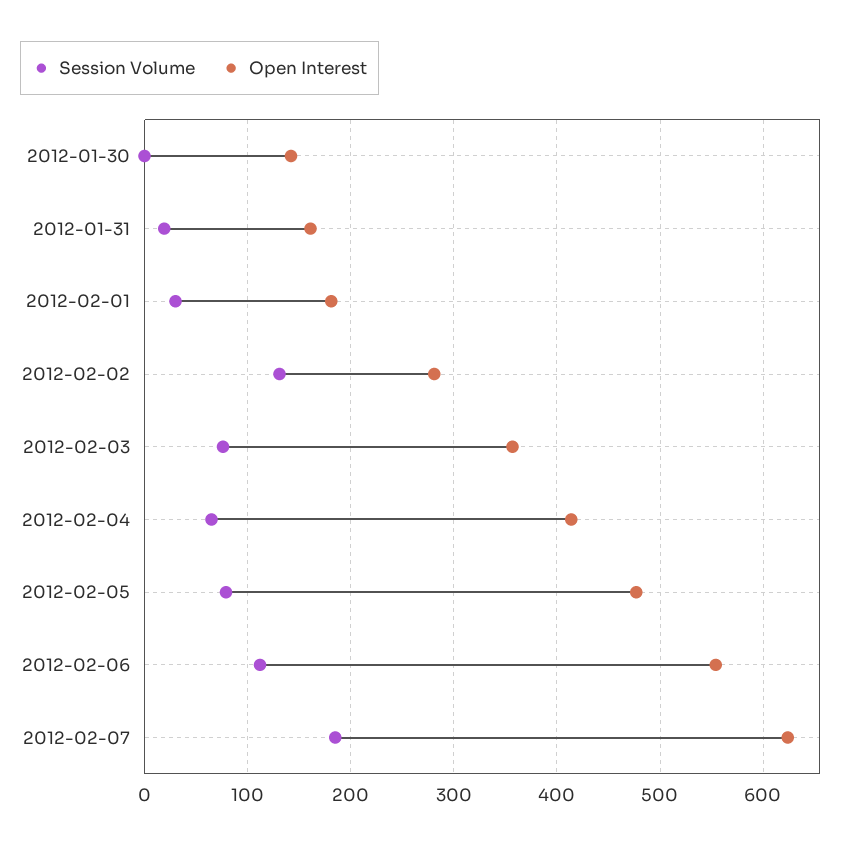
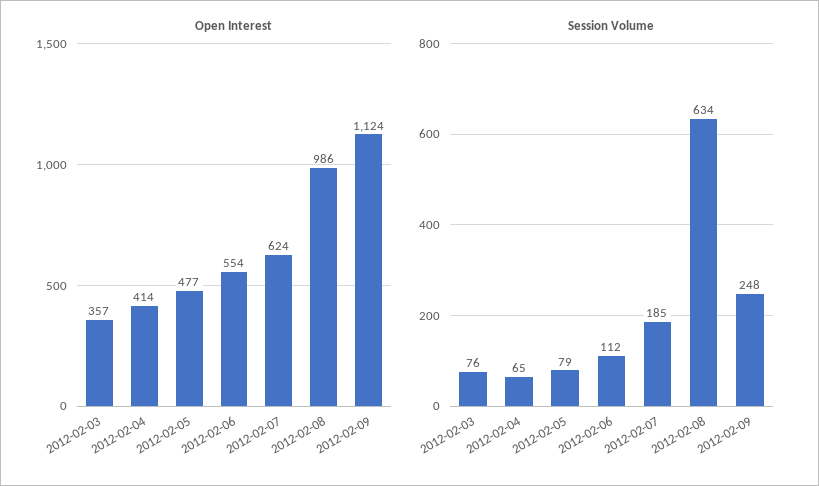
Session Volume, 2012-01-30: 0 -> none
Open Interest, 2012-01-30: 140 -> none
Session Volume, 2012-01-31: 20 -> none
Open Interest, 2012-01-31: 160 -> none
Session Volume, 2012-02-01: 30 -> none
Open Interest, 2012-02-01: 180 -> none
Session Volume, 2012-02-02: 130 -> none
Open Interest, 2012-02-02: 280 -> none
Open Interest, 2012-02-08: none -> 986
Open Interest, 2012-02-09: none -> 1124
Session Volume, 2012-02-08: none -> 634
Session Volume, 2012-02-09: none -> 248

